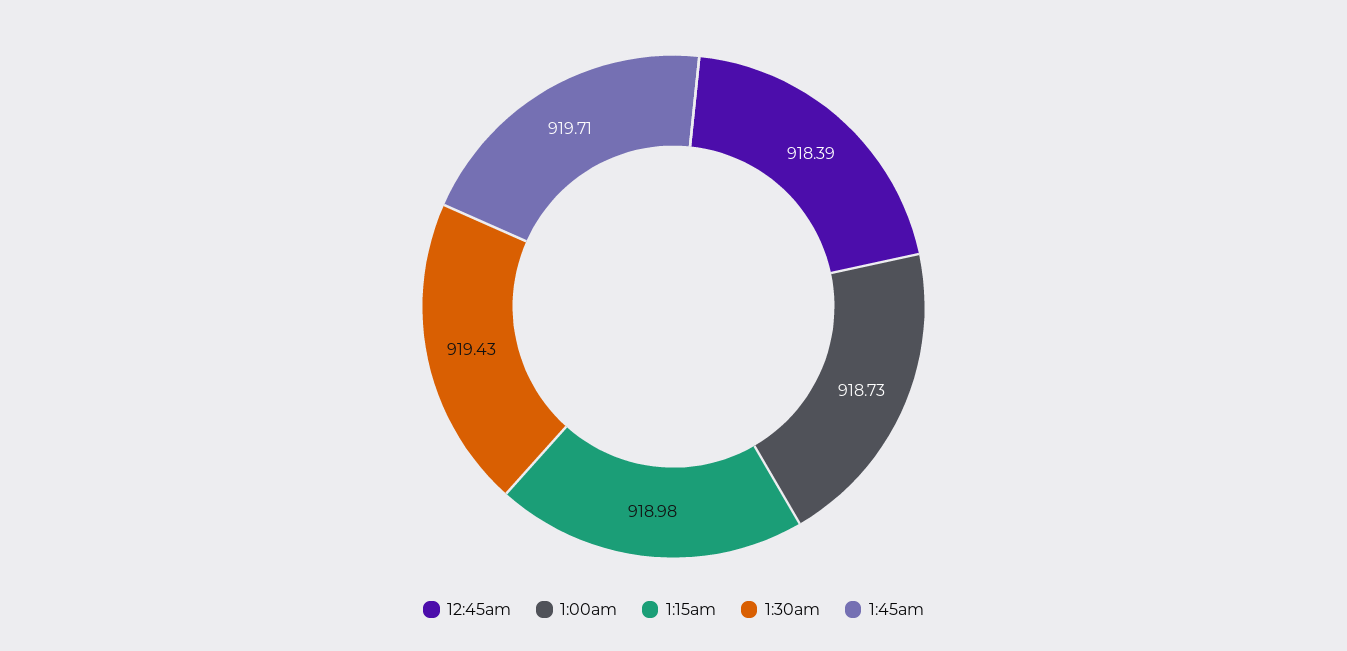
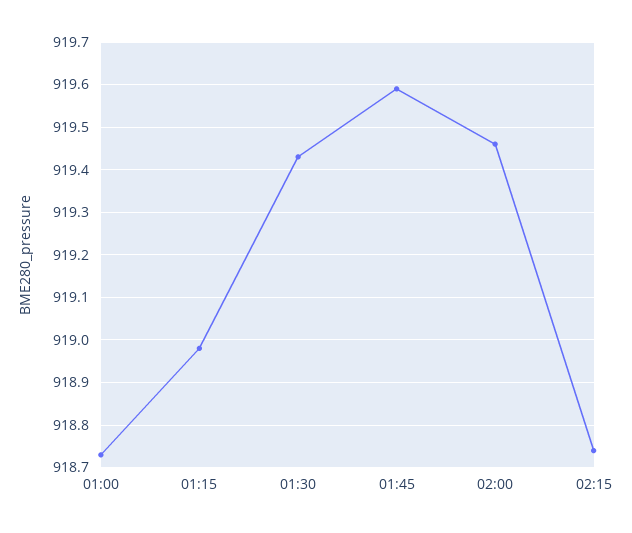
12:45am: 918.39 -> none
1:45am: 919.71 -> 919.6
02:00: none -> 919.45
02:15: none -> 918.75

